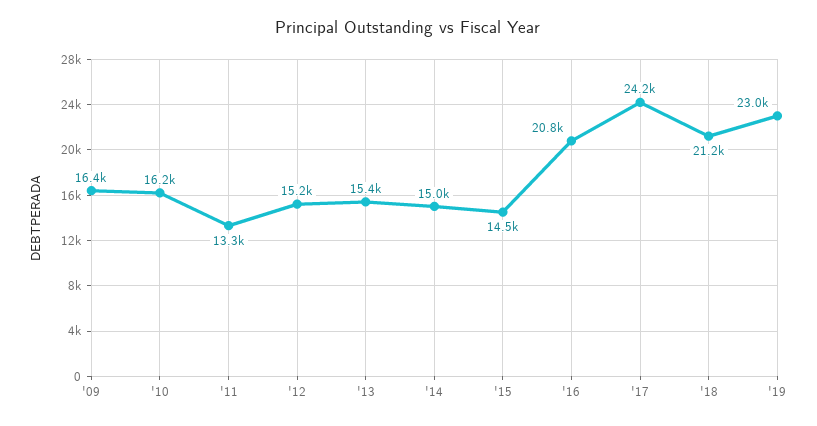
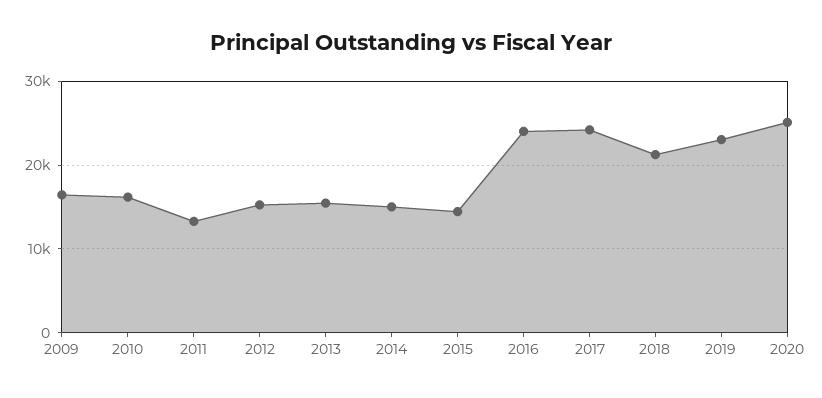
'16: 20800 -> 24000
2020: none -> 25000

